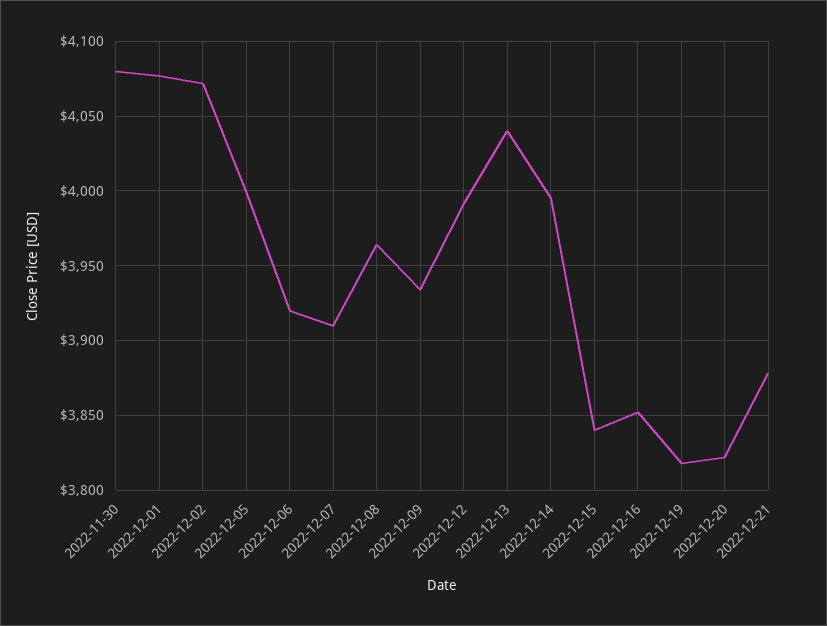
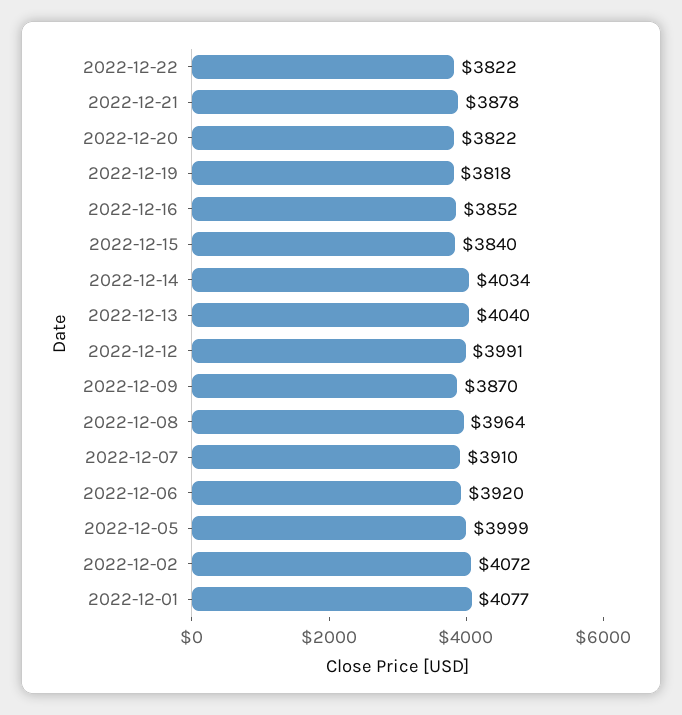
2022-11-30: 4080 -> none
2022-12-09: 3935 -> 3870
2022-12-14: 3995 -> 4034
2022-12-22: none -> 3822

